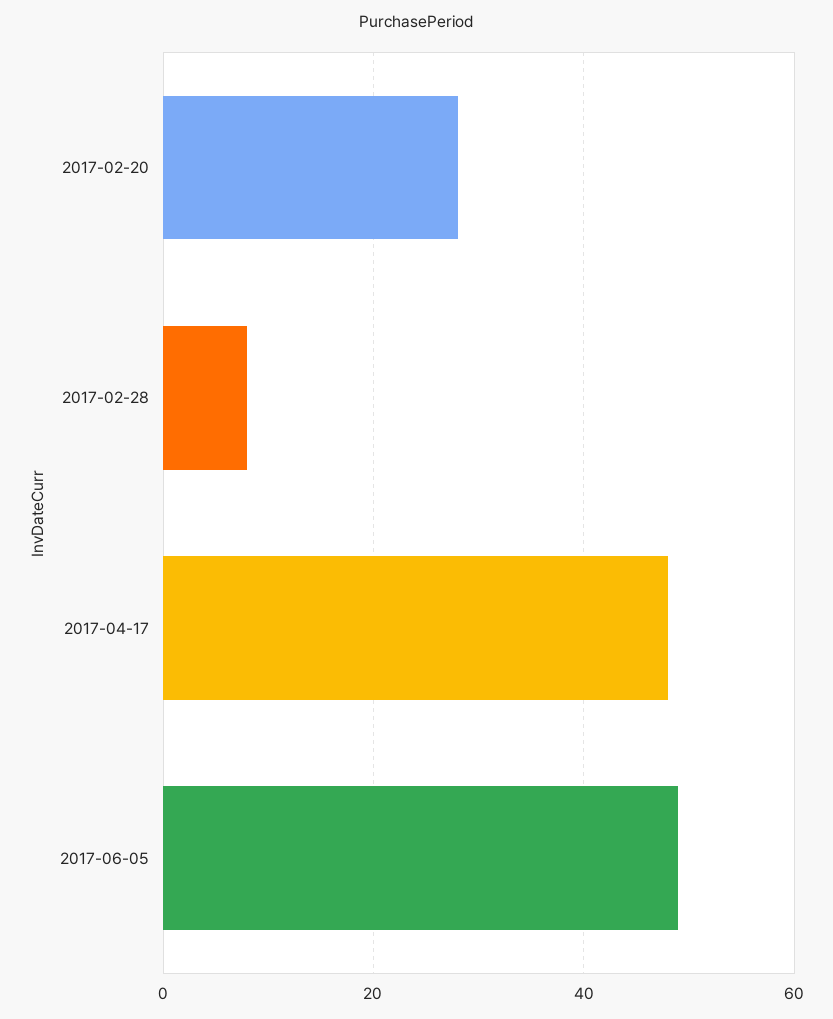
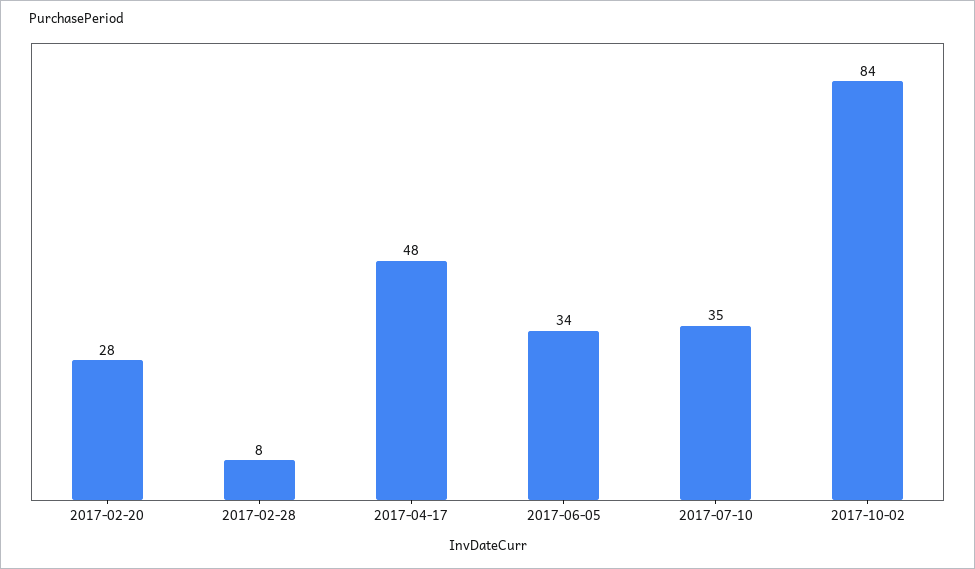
2017-06-05: 50 -> 34
2017-07-10: none -> 35
2017-10-02: none -> 84

